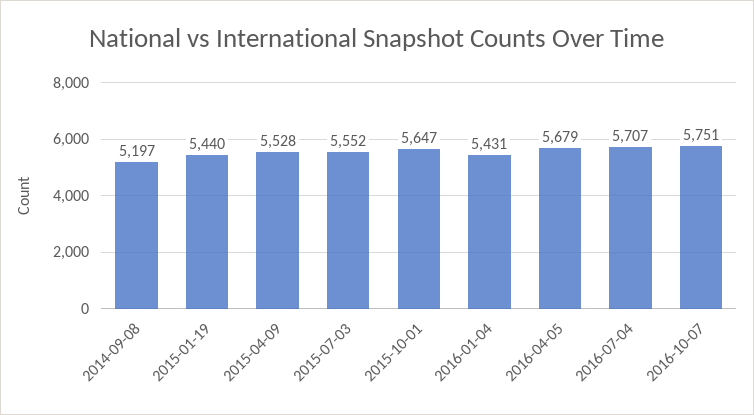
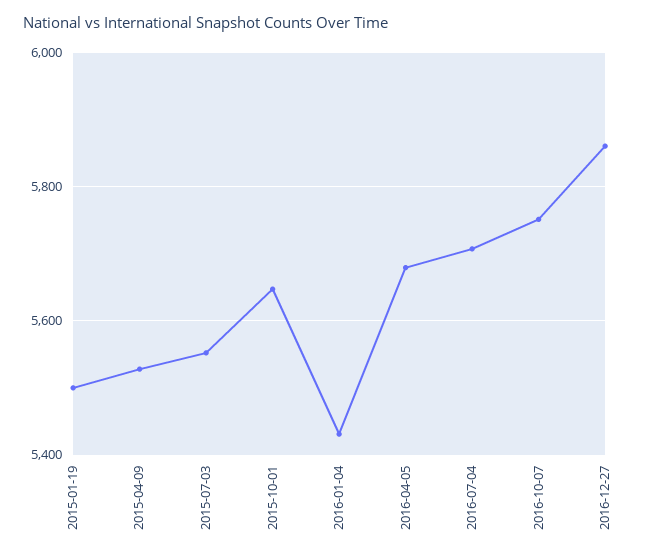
2014-09-08: 5197 -> none
2015-01-19: 5440 -> 5500
2016-12-27: none -> 5860

